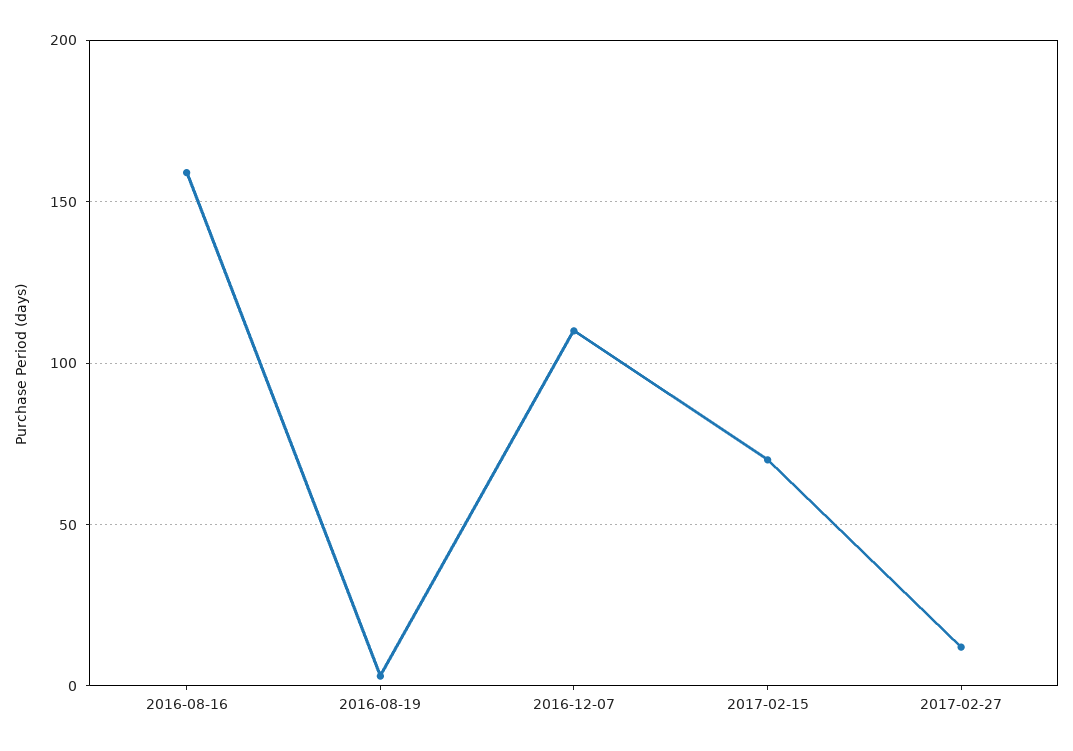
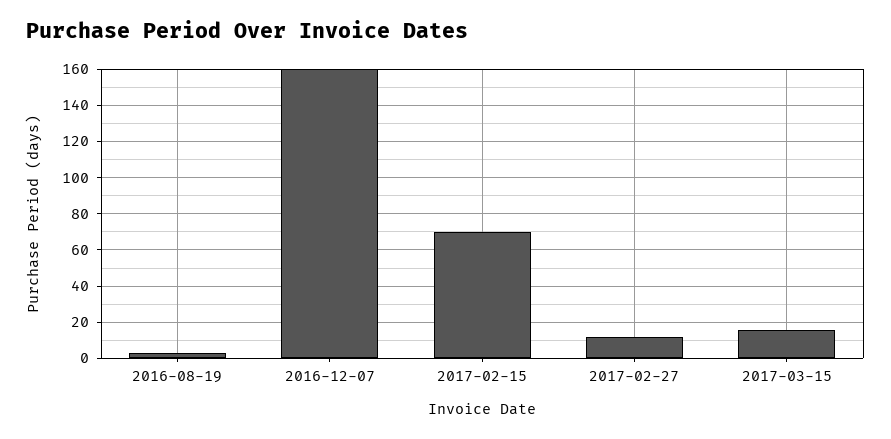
2016-08-16: 160 -> none
2016-12-07: 110 -> 160
2017-03-15: none -> 15

